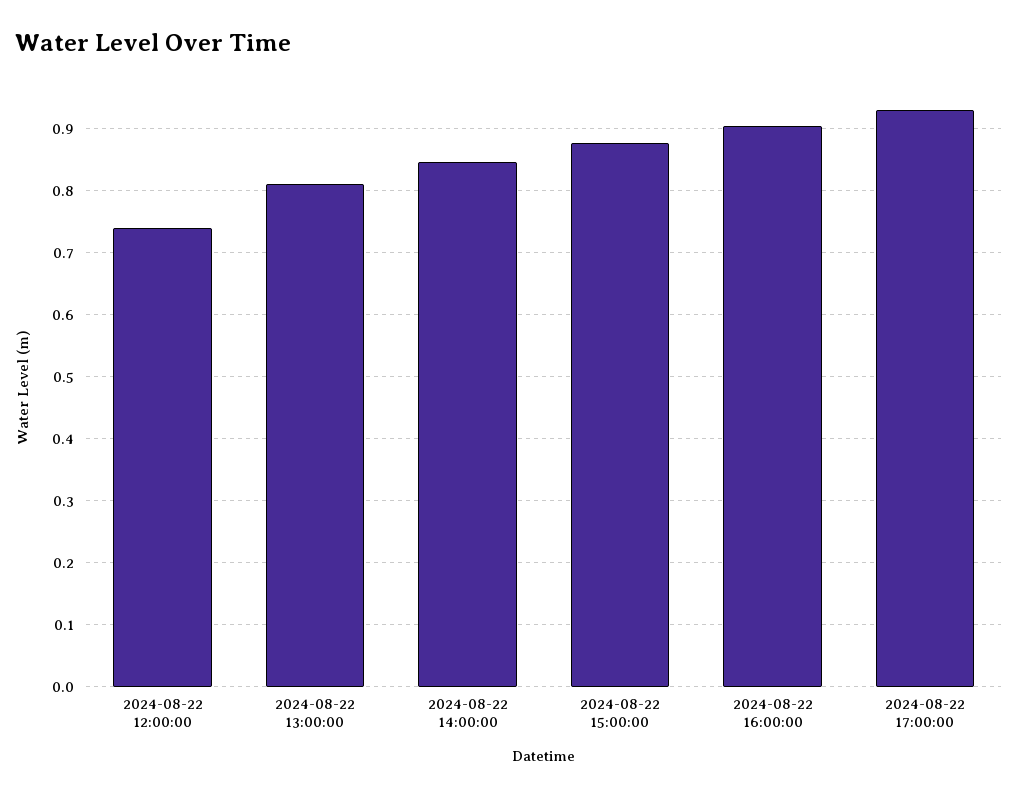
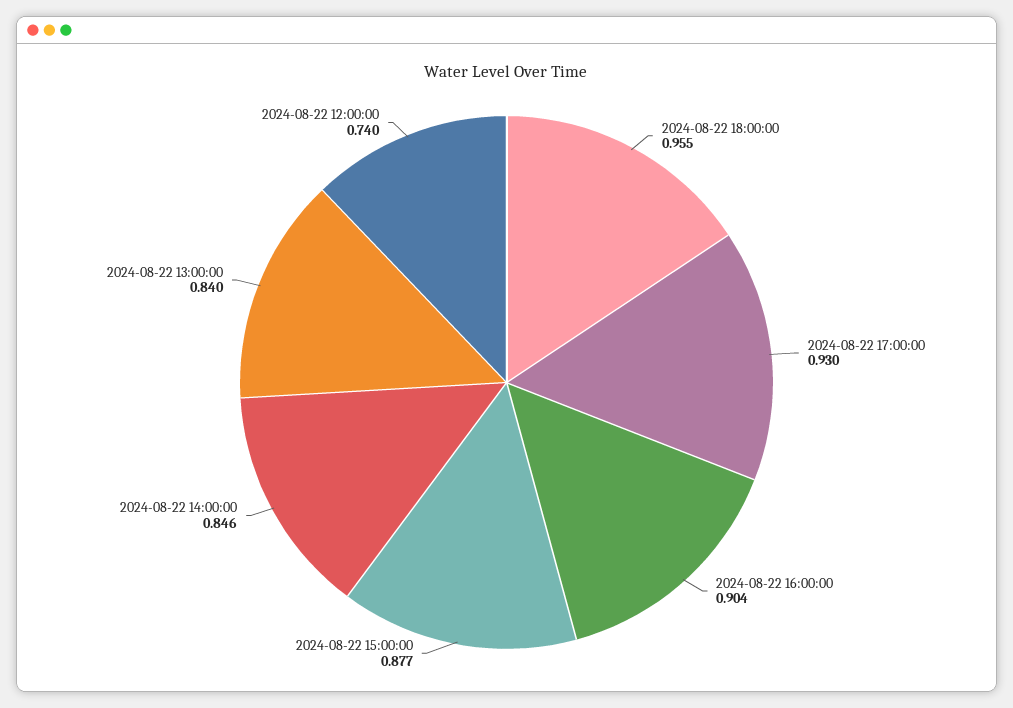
2024-08-22 13:00:00: 0.81 -> 0.84
2024-08-22 18:00:00: none -> 0.955

